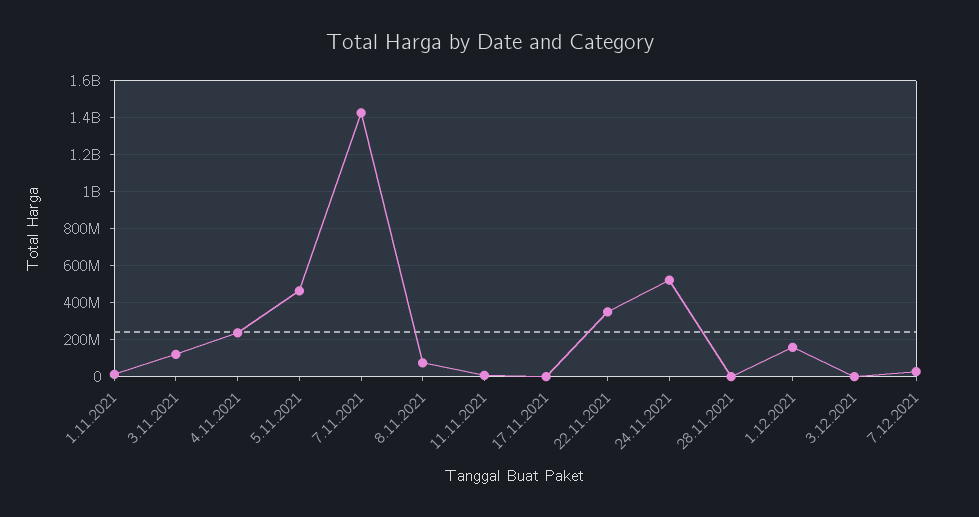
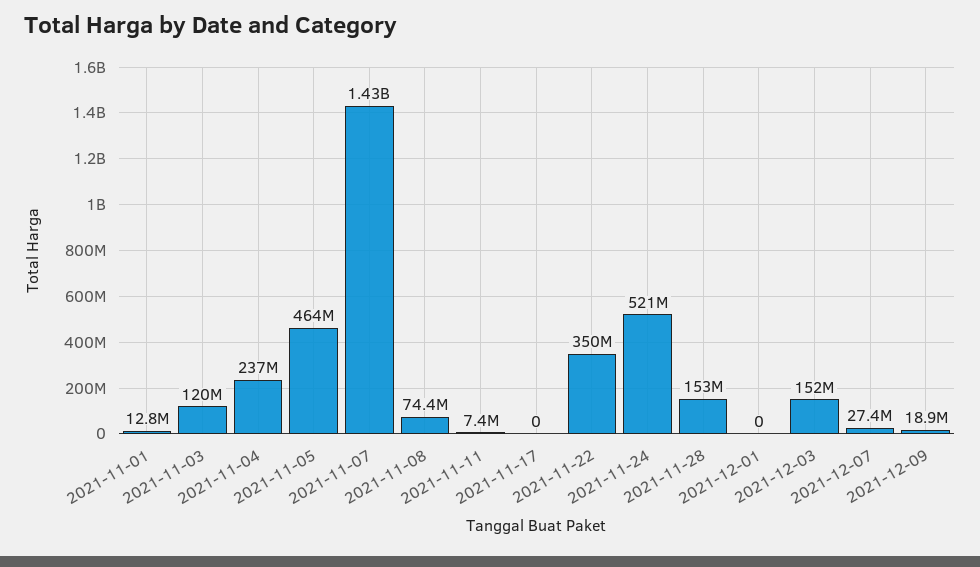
28.11.2021: 0 -> 153000000
1.12.2021: 150000000 -> 0
3.12.2021: 0 -> 152000000
2021-12-09: none -> 18900000

